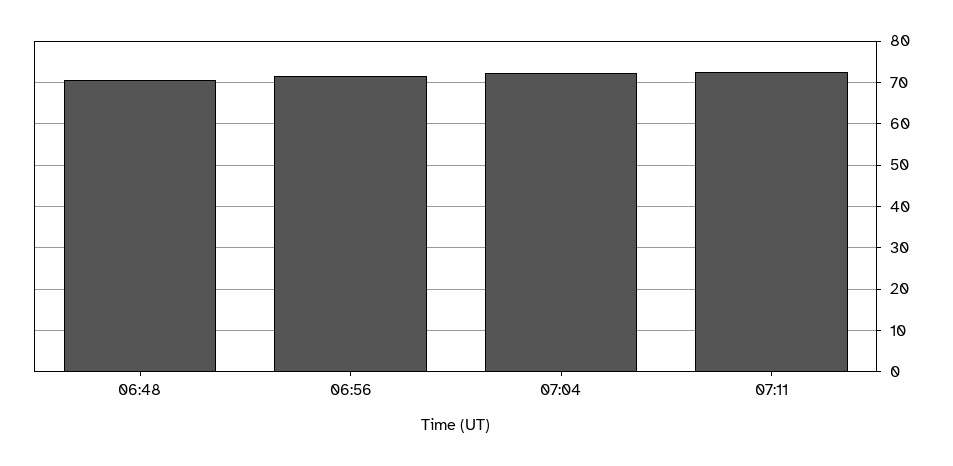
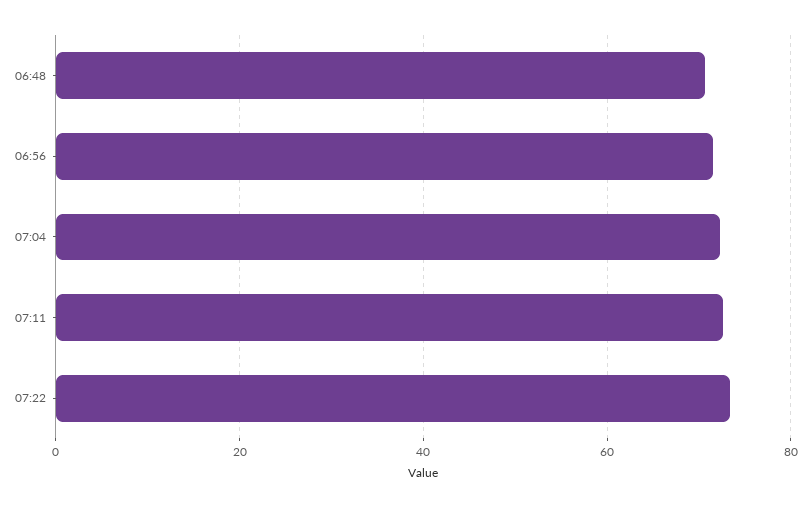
07:22: none -> 74

